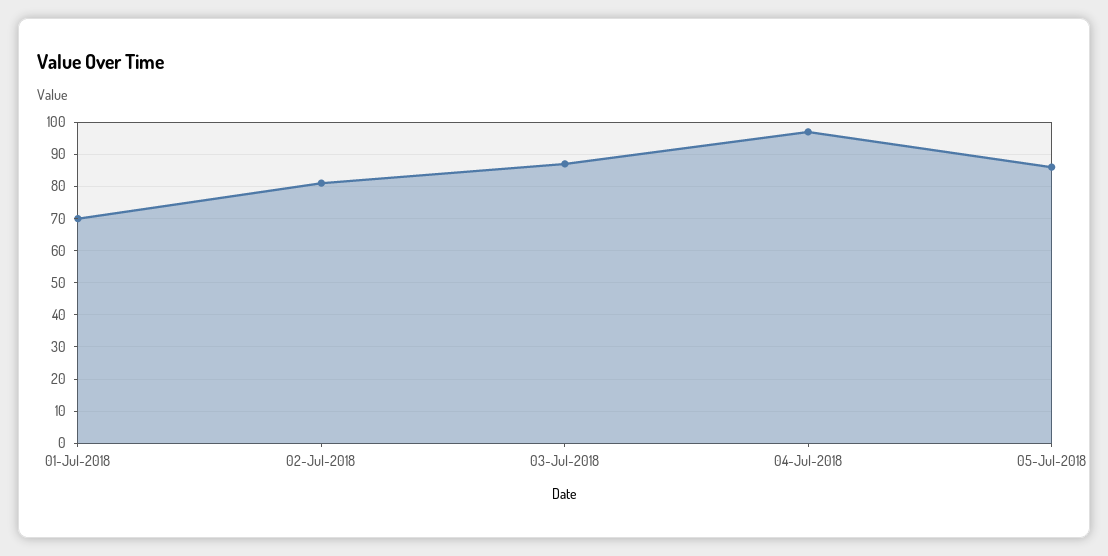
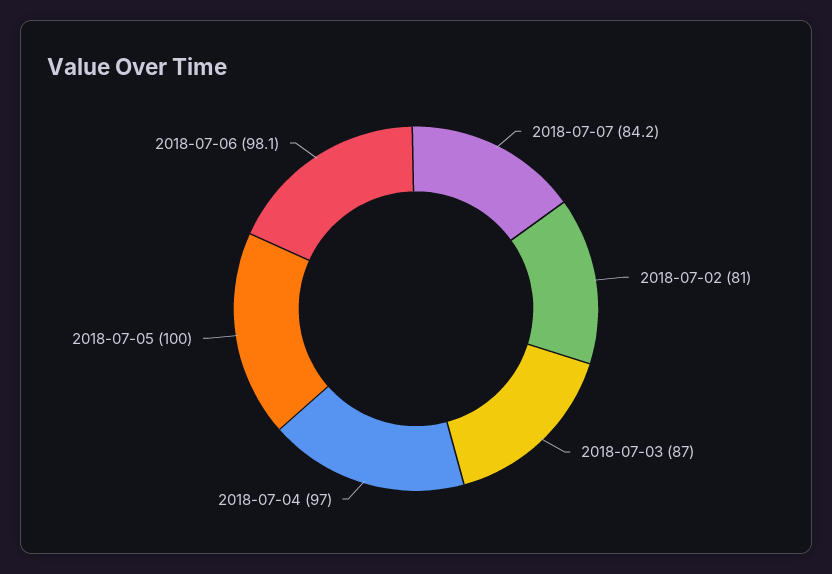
01-Jul-2018: 70 -> none
05-Jul-2018: 85 -> 100
2018-07-07: none -> 84.2
2018-07-06: none -> 98.1

